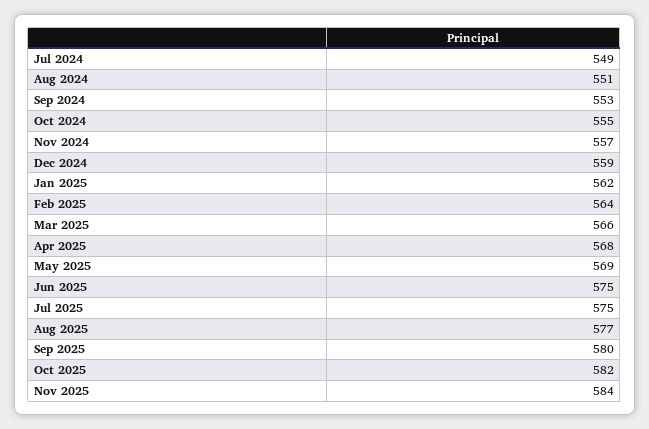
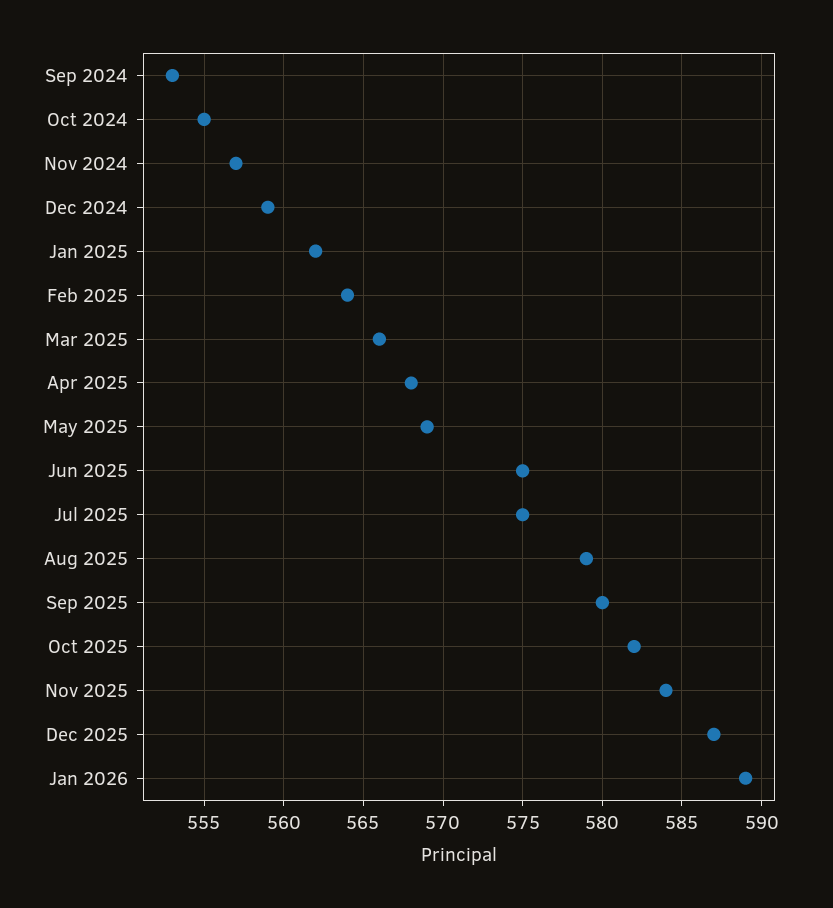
Jul 2024: 549 -> none
Aug 2024: 551 -> none
Aug 2025: 577 -> 579
Dec 2025: none -> 587
Jan 2026: none -> 589

